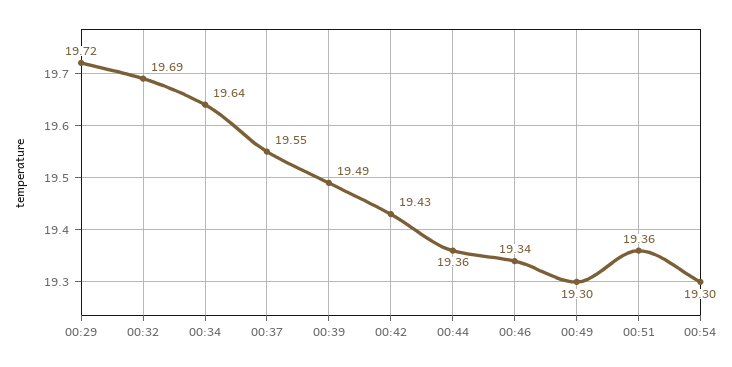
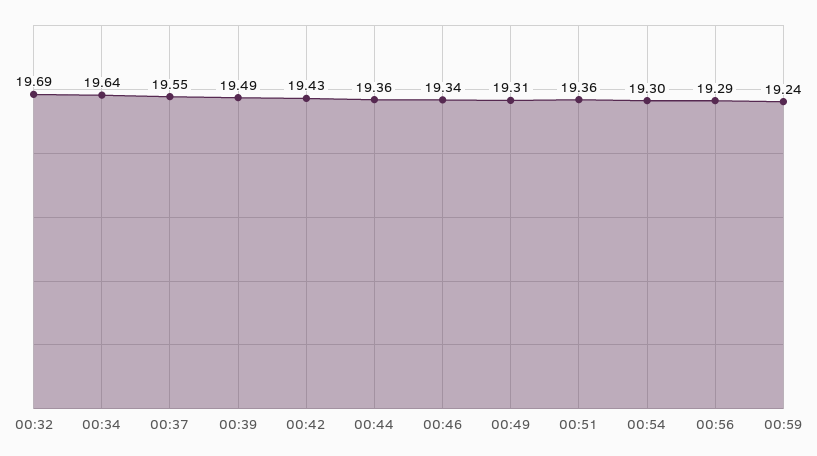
00:29: 19.72 -> none
00:49: 19.3 -> 19.31
00:56: none -> 19.29
00:59: none -> 19.24

